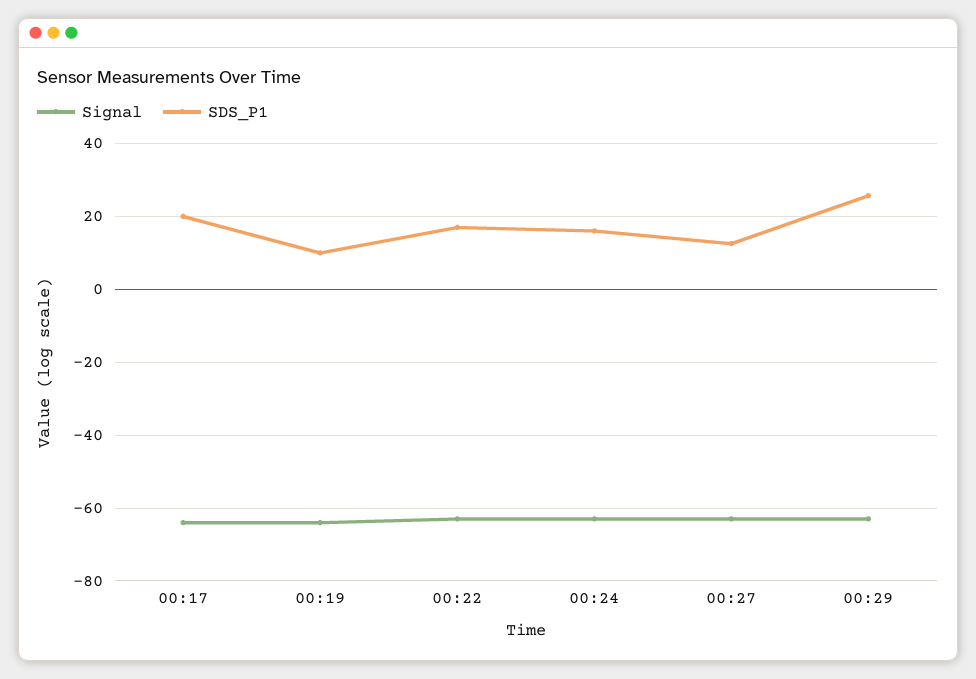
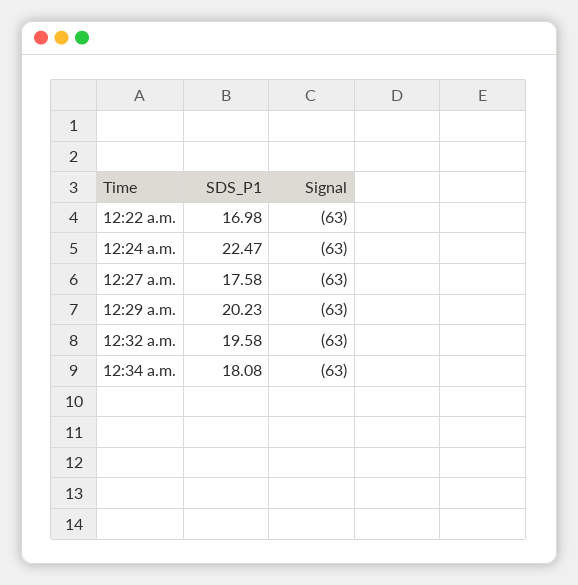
Signal, 00:17: -64 -> none
SDS_P1, 00:17: 20 -> none
Signal, 00:19: -64 -> none
SDS_P1, 00:19: 10 -> none
SDS_P1, 00:24: 16 -> 22.47
SDS_P1, 00:27: 12 -> 17.58
SDS_P1, 00:29: 26 -> 20.23
SDS_P1, 12:32 a.m.: none -> 19.58
Signal, 12:32 a.m.: none -> -63
SDS_P1, 12:34 a.m.: none -> 18.08
Signal, 12:34 a.m.: none -> -63

